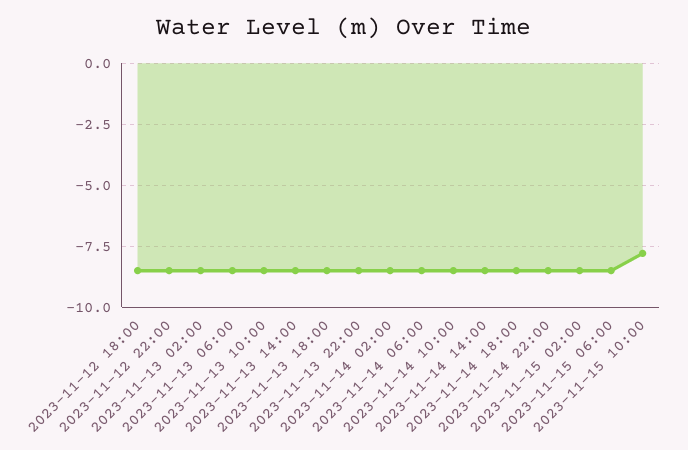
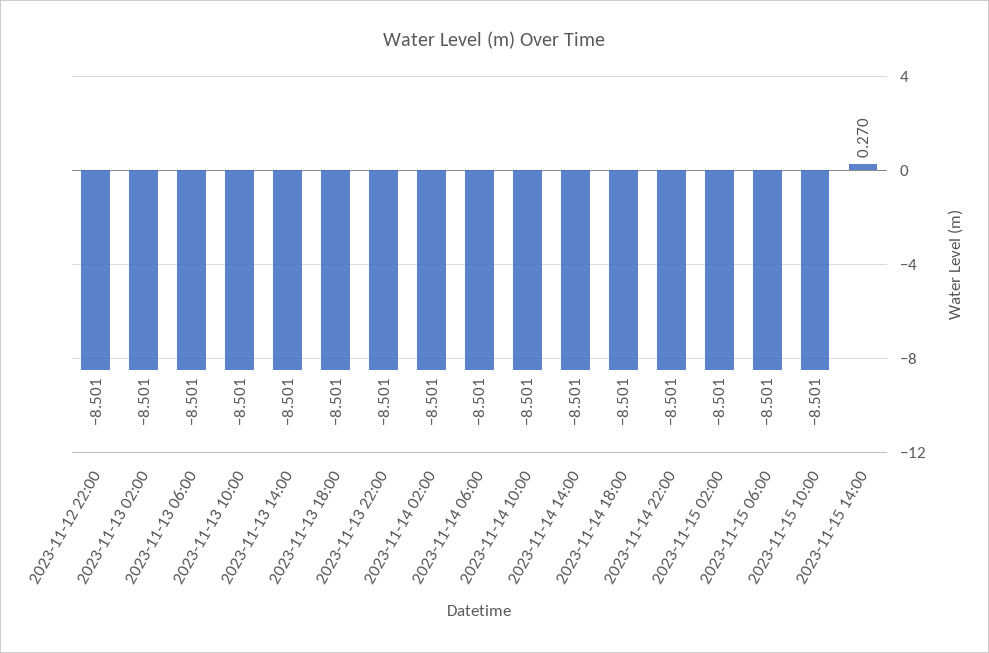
2023-11-12 18:00: -8.5 -> none
2023-11-15 10:00: -7.75 -> -8.501
2023-11-15 14:00: none -> 0.27

